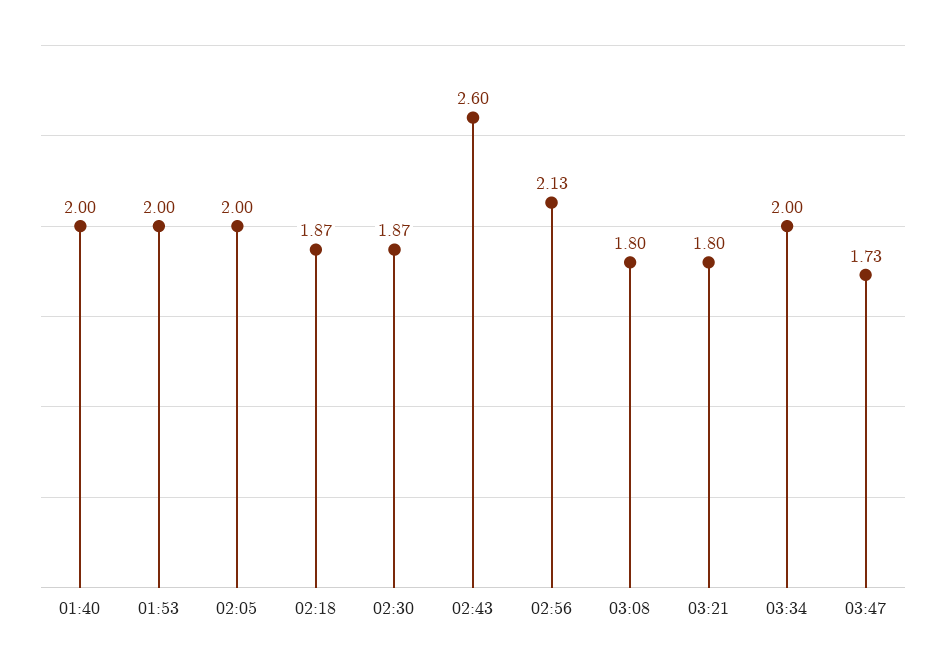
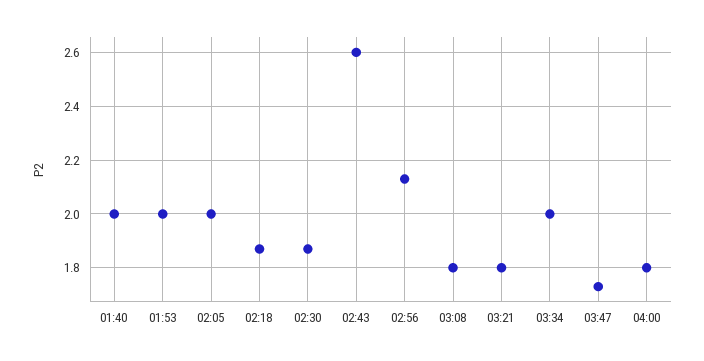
04:00: none -> 1.8

